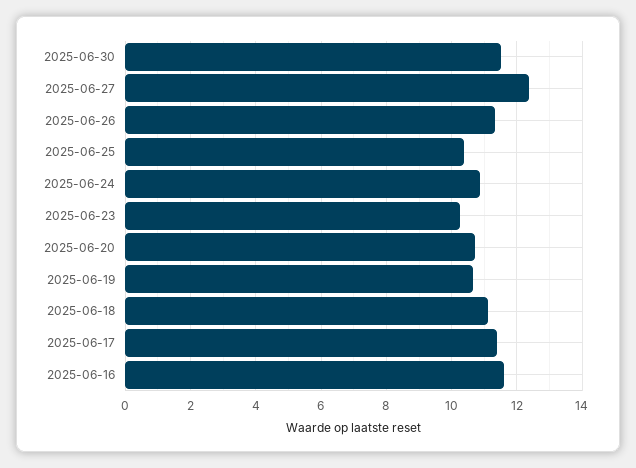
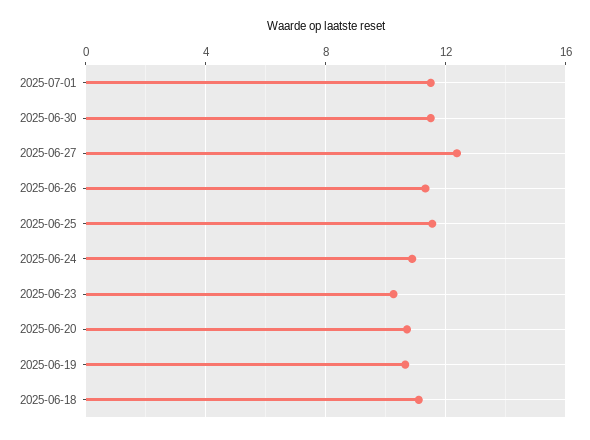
2025-06-25: 10.4 -> 11.5
2025-06-17: 11.4 -> none
2025-06-16: 11.6 -> none
2025-07-01: none -> 11.5

